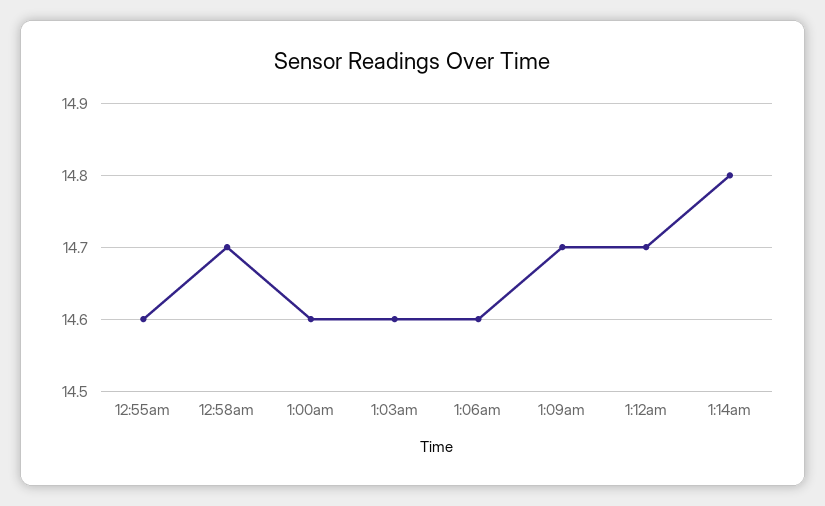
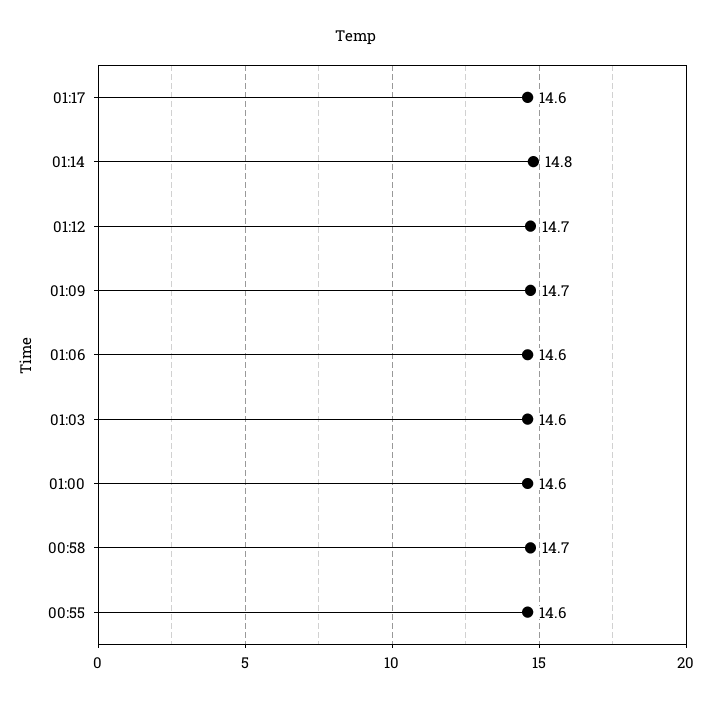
01:17: none -> 14.6

